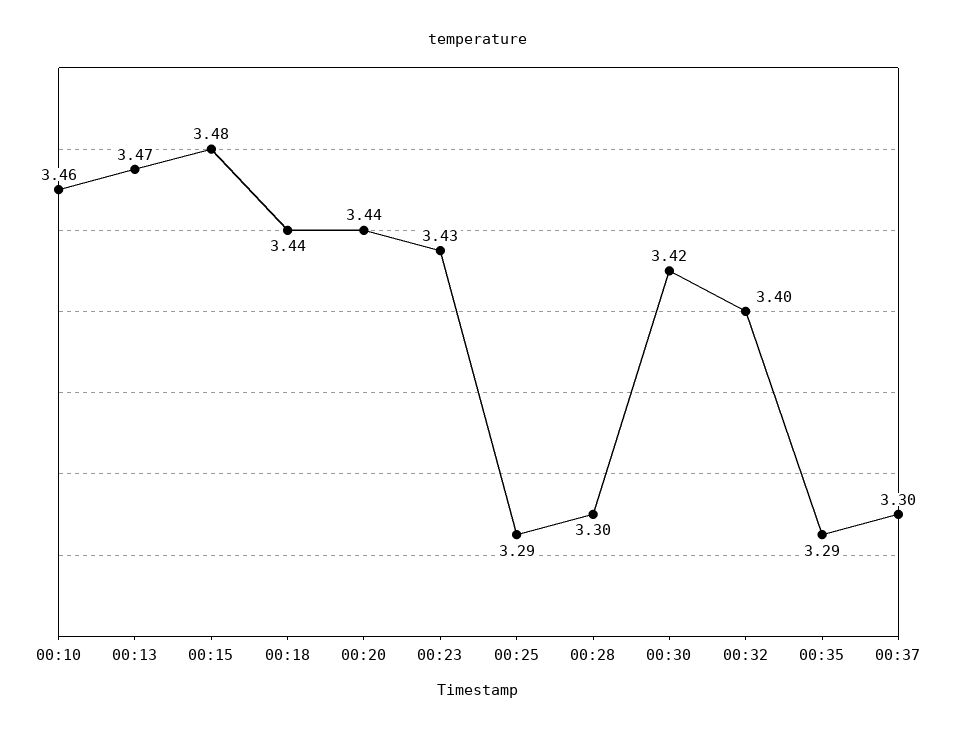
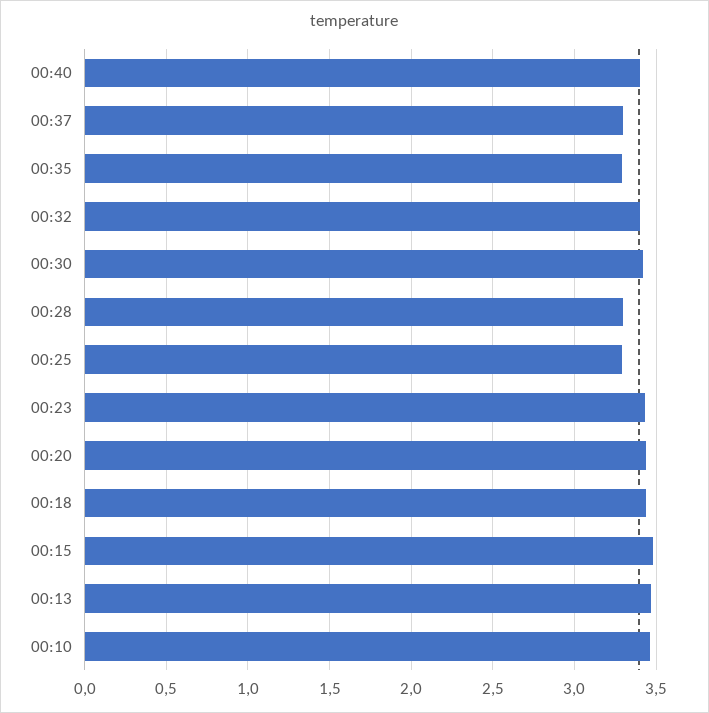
00:40: none -> 3.4

